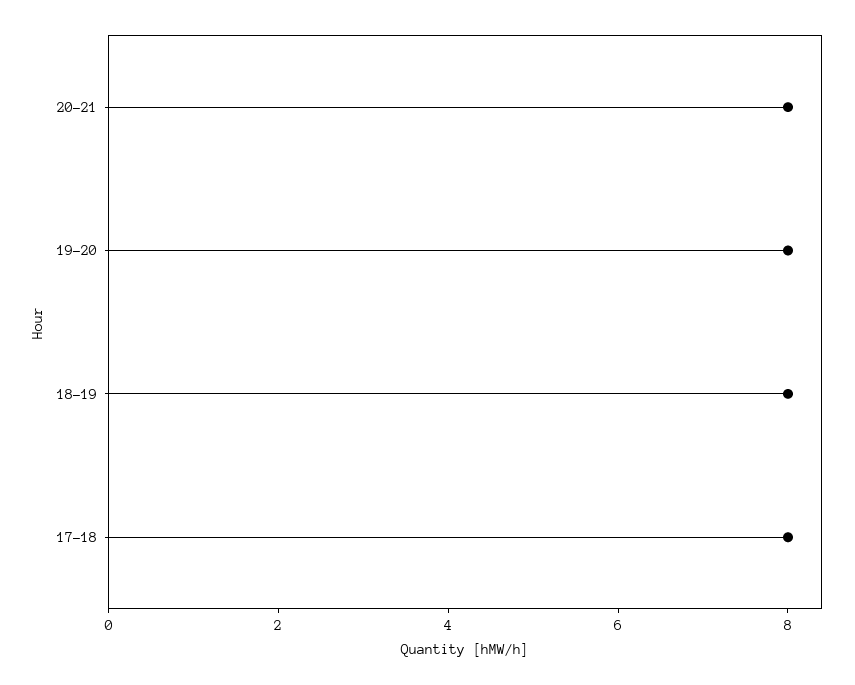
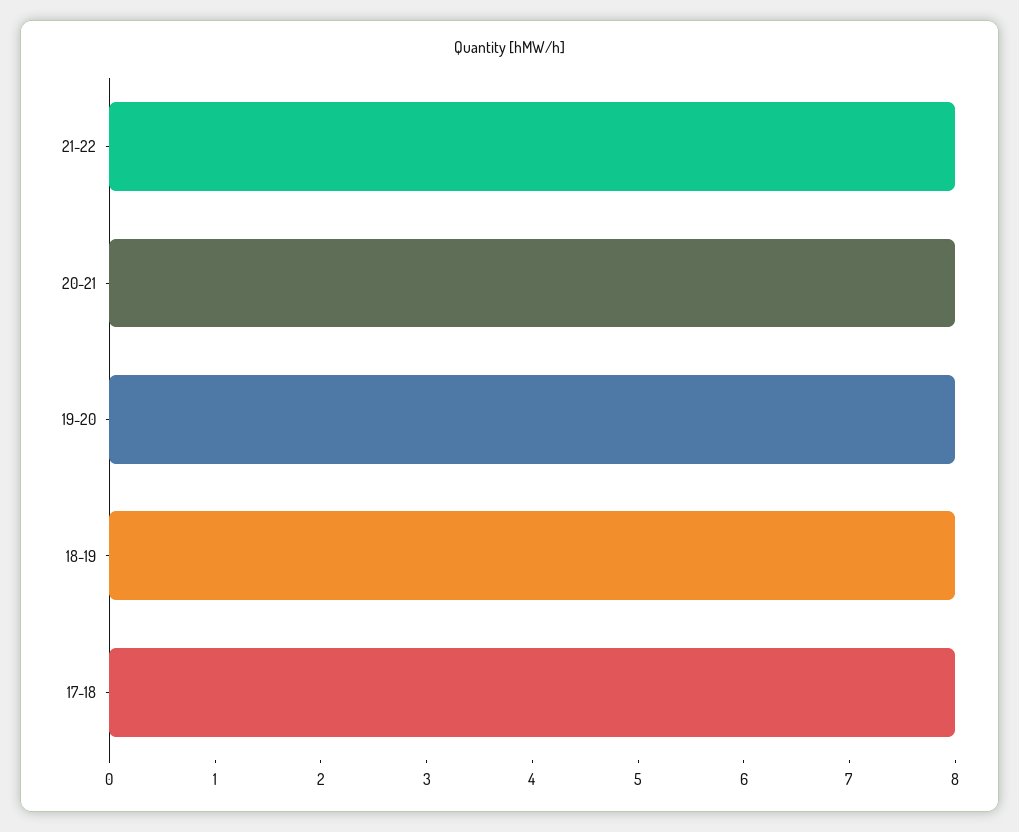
21-22: none -> 8

